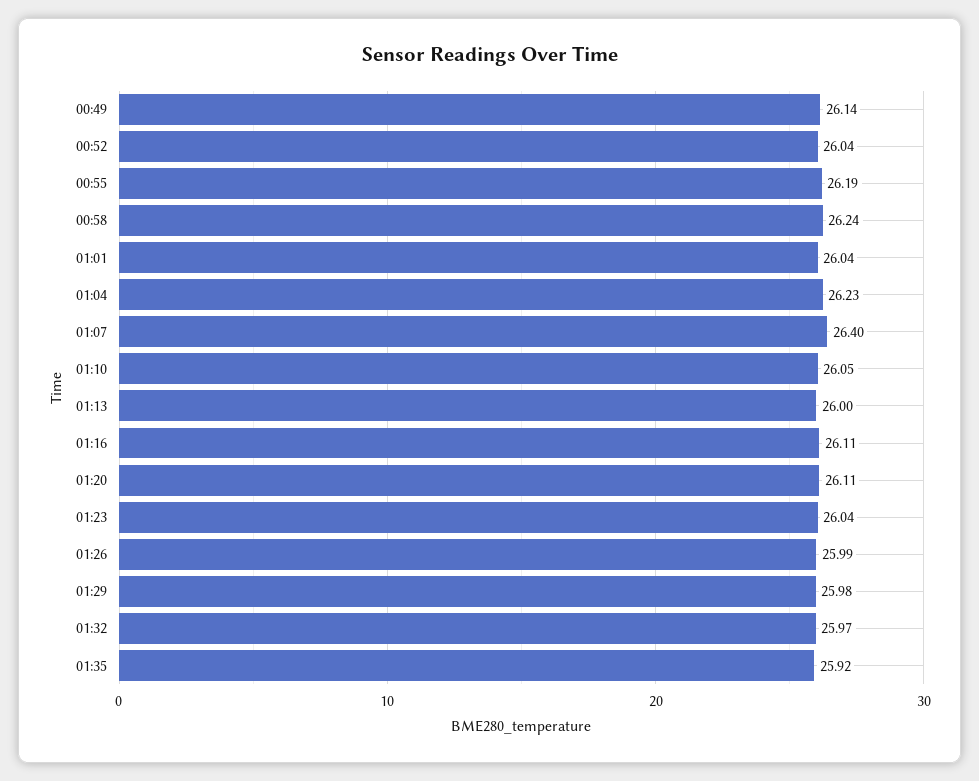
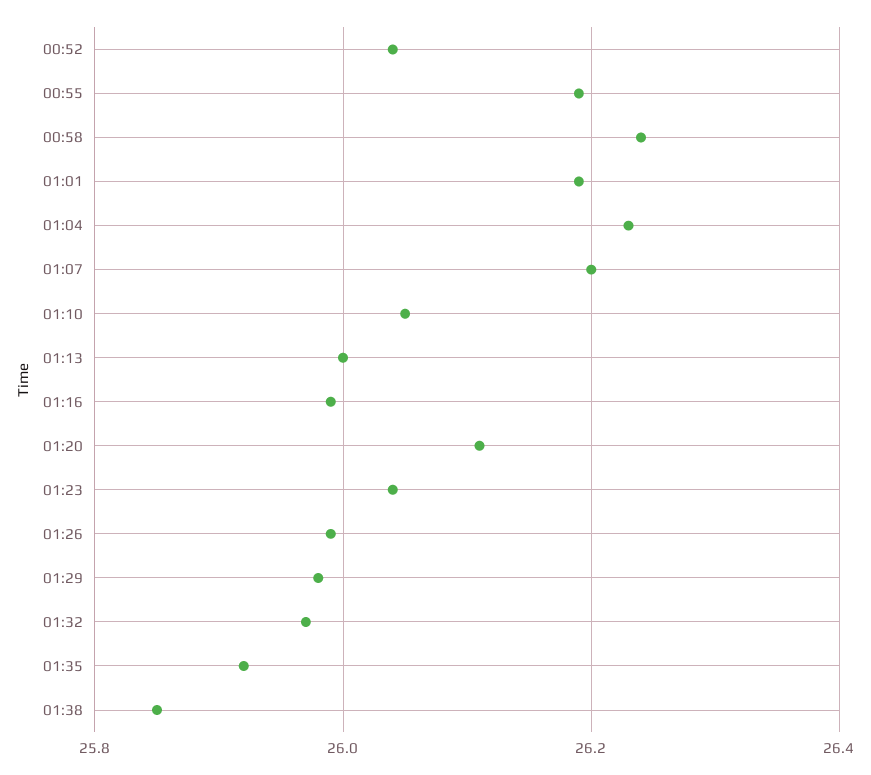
00:49: 26.14 -> none
01:01: 26.04 -> 26.2
01:07: 26.4 -> 26.2
01:16: 26.11 -> 26
01:38: none -> 25.85

